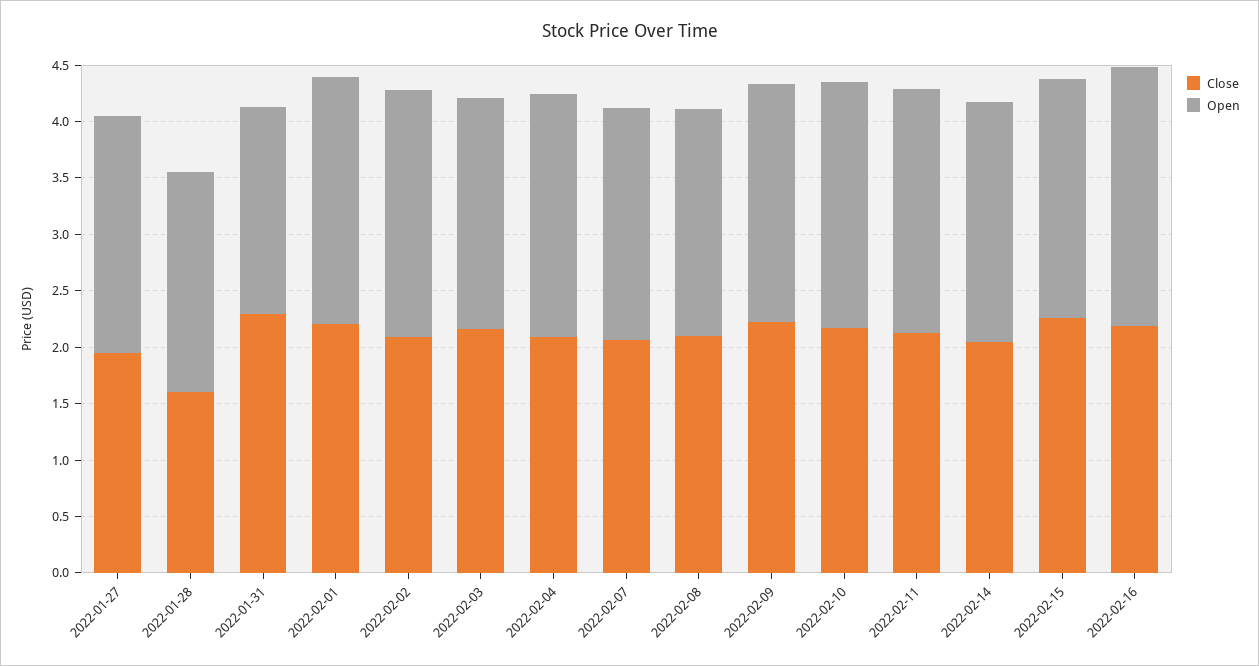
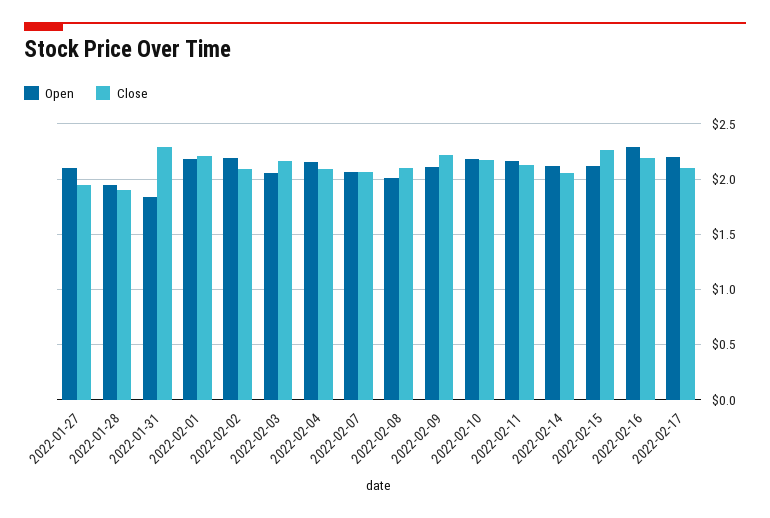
Close, 2022-01-28: 1.6 -> 1.9
Open, 2022-02-17: none -> 2.2
Close, 2022-02-17: none -> 2.1

